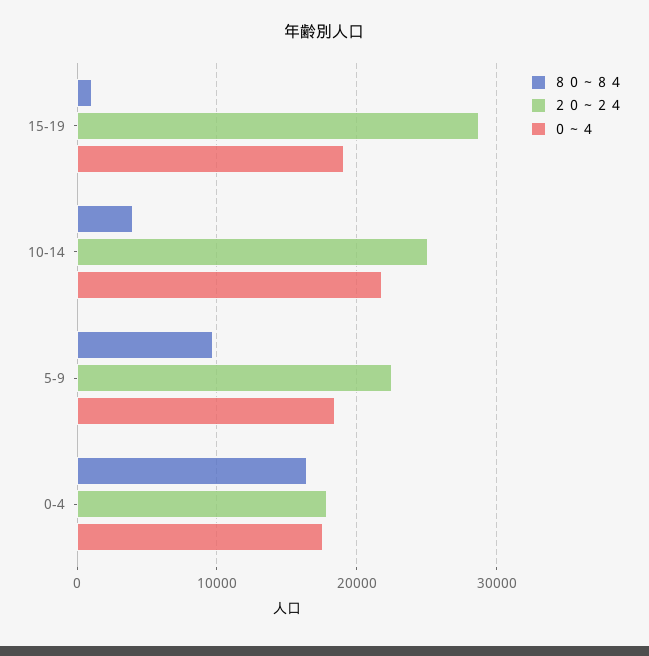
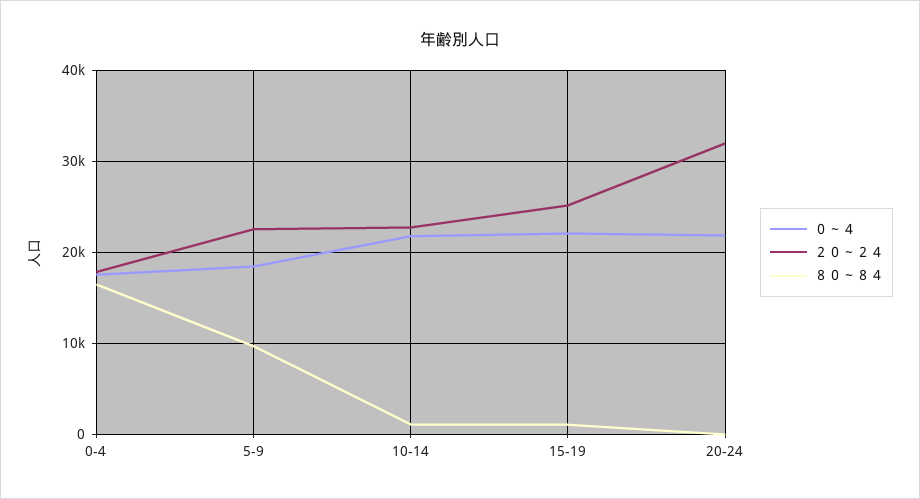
２０～２４, 15-19: 29000 -> 25000
０～４, 15-19: 19000 -> 22000
８０～８４, 10-14: 4000 -> 1000
２０～２４, 10-14: 25000 -> 23000
０～４, 20-24: none -> 22000
２０～２４, 20-24: none -> 32000
８０～８４, 20-24: none -> 0

